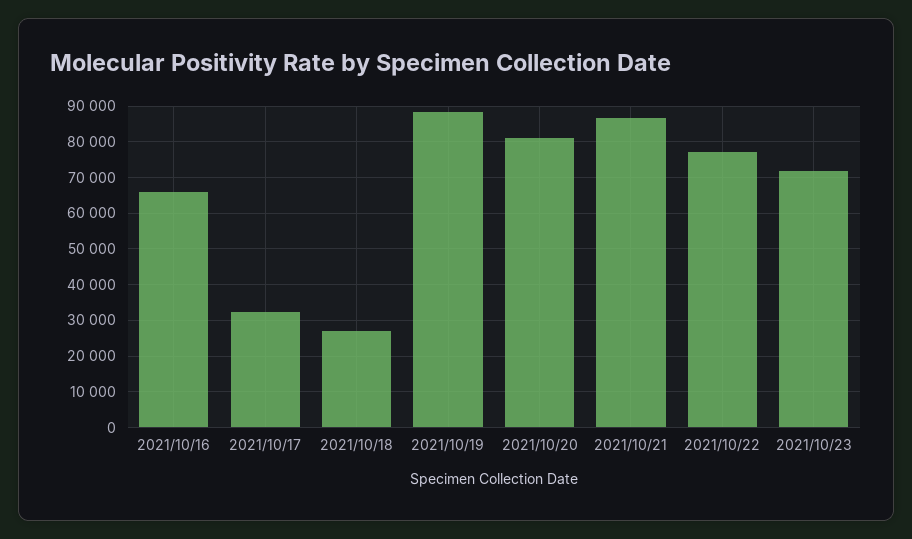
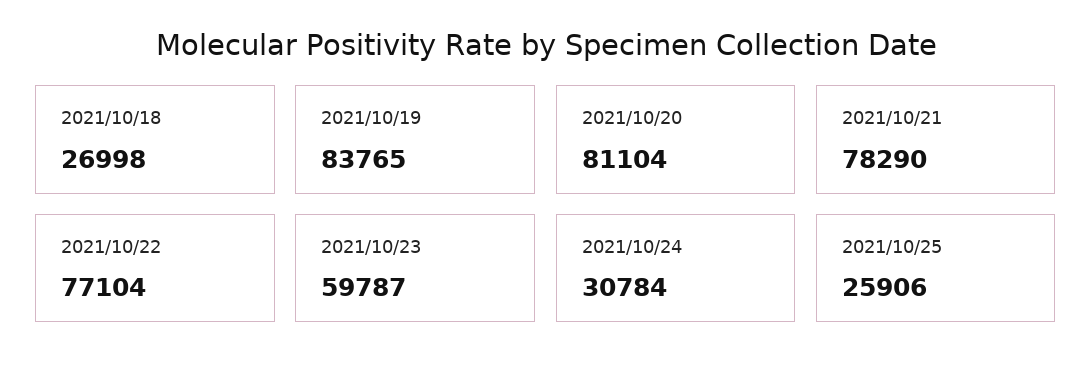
2021/10/16: 66000 -> none
2021/10/17: 32000 -> none
2021/10/19: 88000 -> 83765
2021/10/21: 86000 -> 78290
2021/10/23: 72000 -> 59787
2021/10/24: none -> 30784
2021/10/25: none -> 25906

